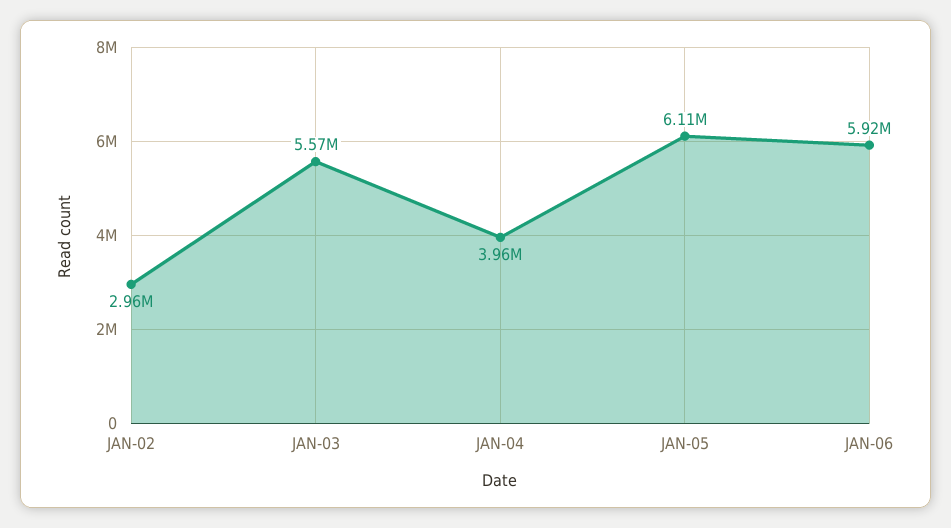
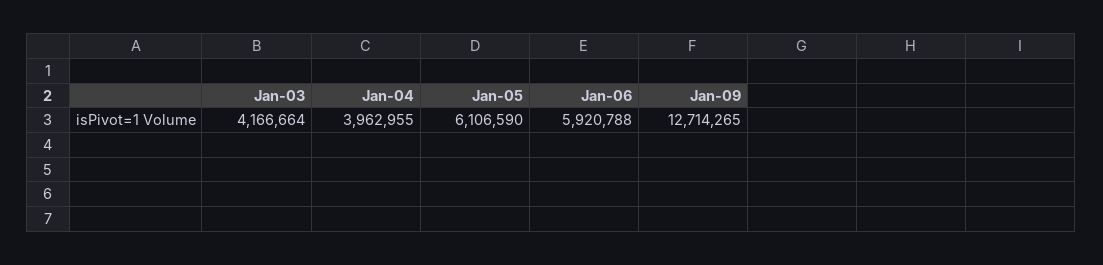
JAN-02: 2960000 -> none
JAN-03: 5570000 -> 4166664
Jan-09: none -> 12714265

